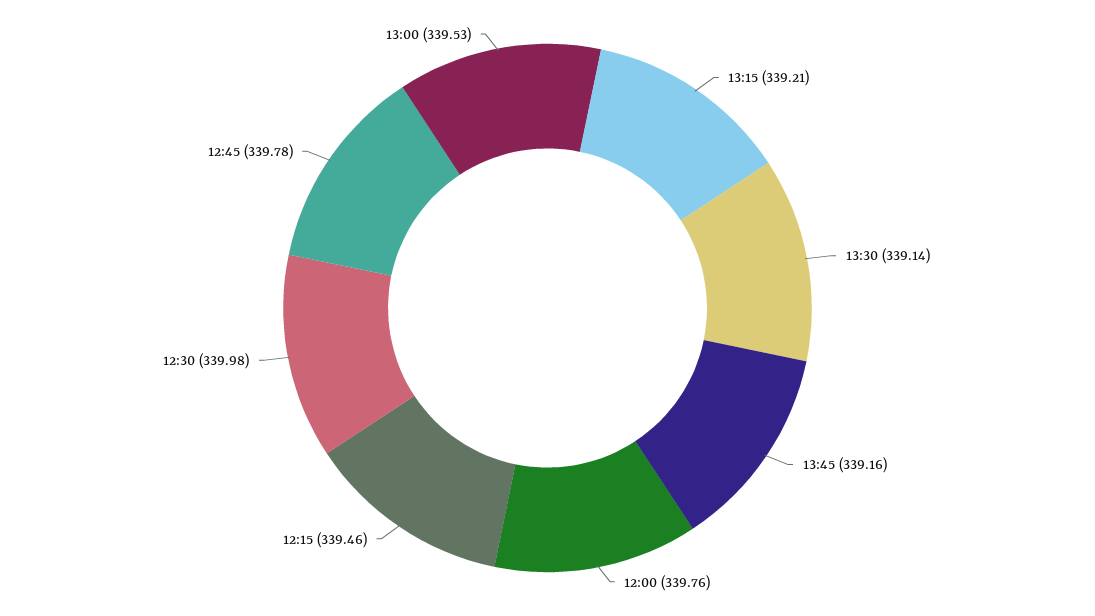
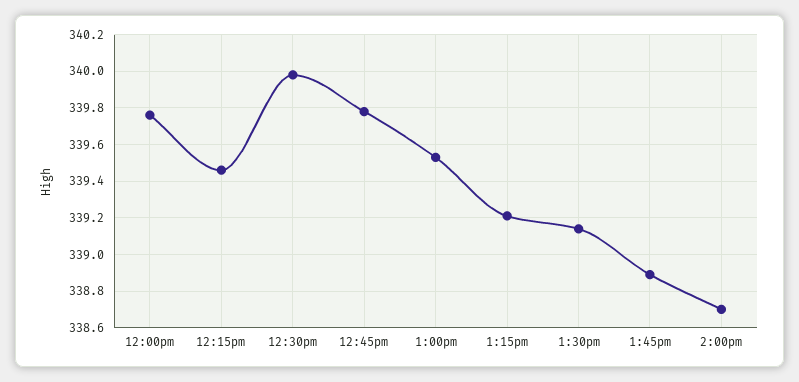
13:45: 339.16 -> 338.9
2:00pm: none -> 338.7

